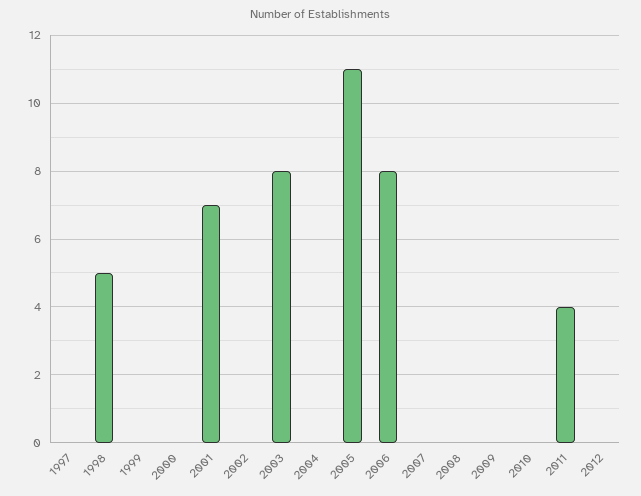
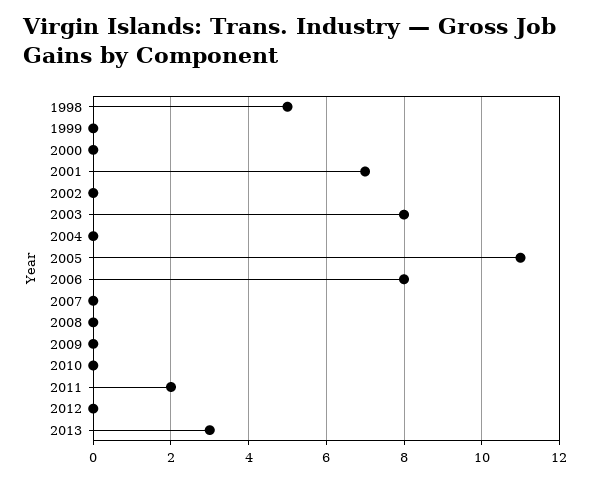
1997: 0 -> none
2011: 4 -> 2
2013: none -> 3

